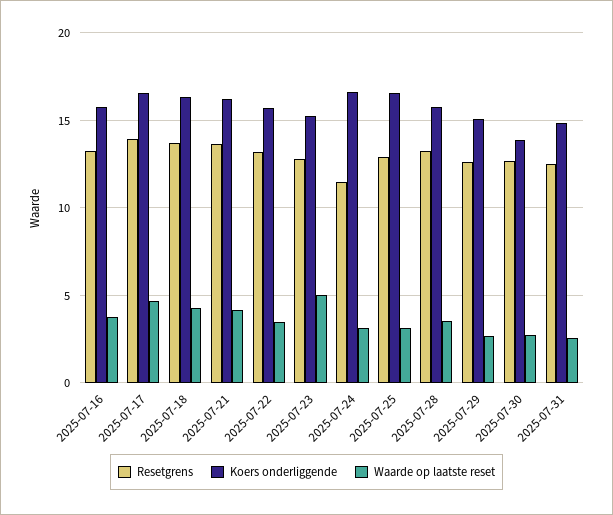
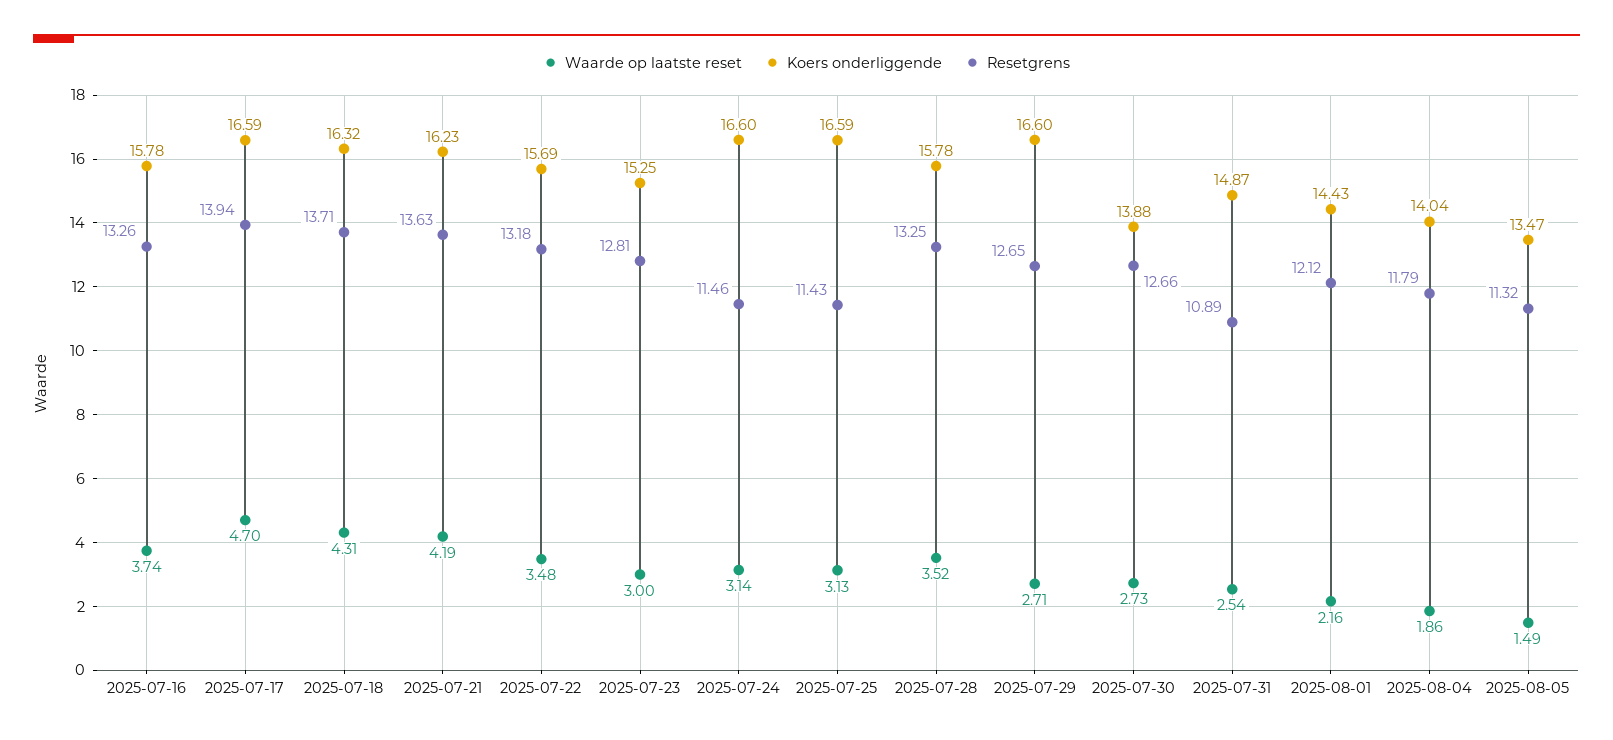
Waarde op laatste reset, 2025-07-23: 5 -> 3
Resetgrens, 2025-07-25: 13 -> 11.43
Koers onderliggende, 2025-07-29: 15 -> 16.6
Resetgrens, 2025-07-31: 12.5 -> 10.89
Waarde op laatste reset, 2025-08-01: none -> 2.16
Koers onderliggende, 2025-08-01: none -> 14.43
Resetgrens, 2025-08-01: none -> 12.12
Waarde op laatste reset, 2025-08-04: none -> 1.86
Koers onderliggende, 2025-08-04: none -> 14.04
Resetgrens, 2025-08-04: none -> 11.79
Waarde op laatste reset, 2025-08-05: none -> 1.49
Koers onderliggende, 2025-08-05: none -> 13.47
Resetgrens, 2025-08-05: none -> 11.32

